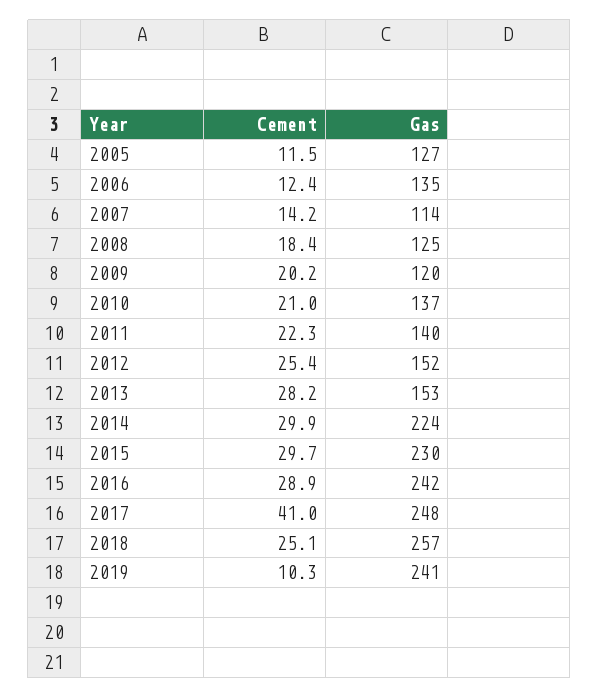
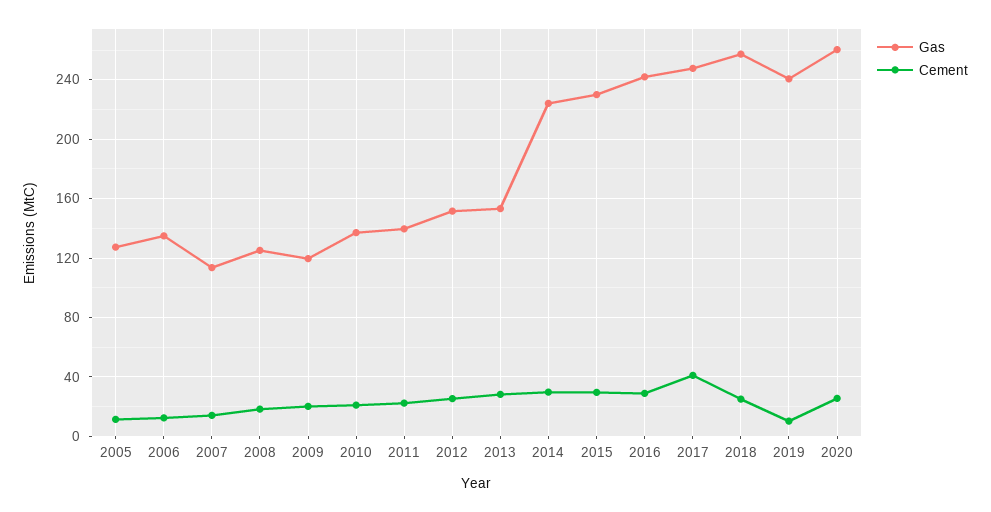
Gas, 2020: none -> 260
Cement, 2020: none -> 25

